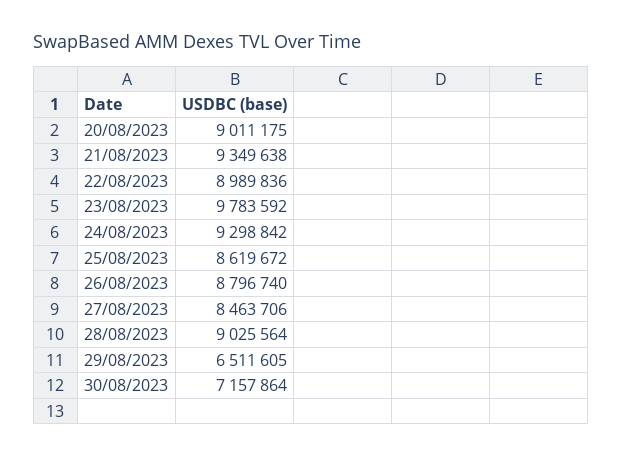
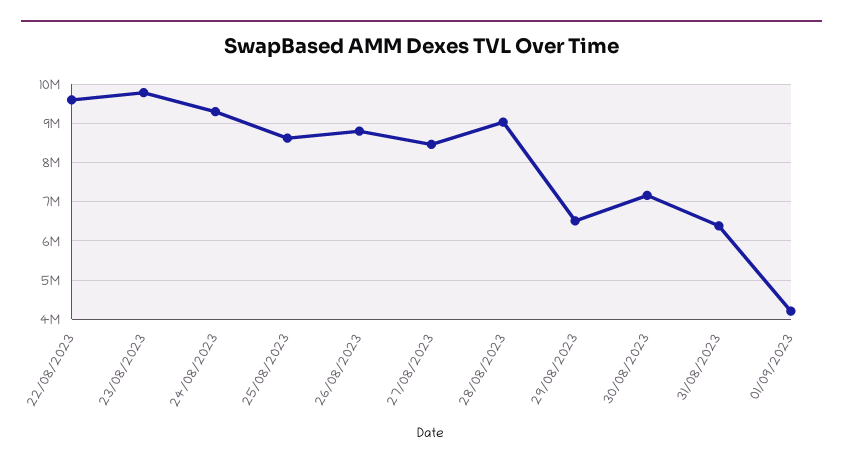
20/08/2023: 9011175 -> none
21/08/2023: 9349638 -> none
22/08/2023: 8989836 -> 9600000
31/08/2023: none -> 6400000
01/09/2023: none -> 4200000

